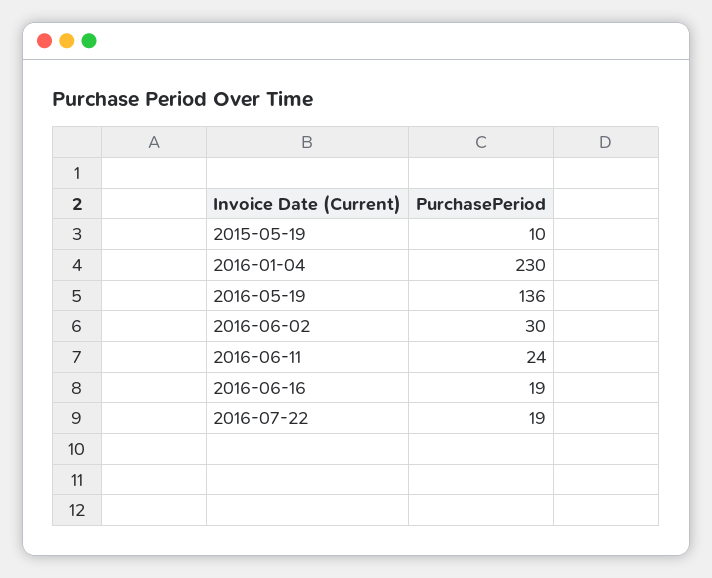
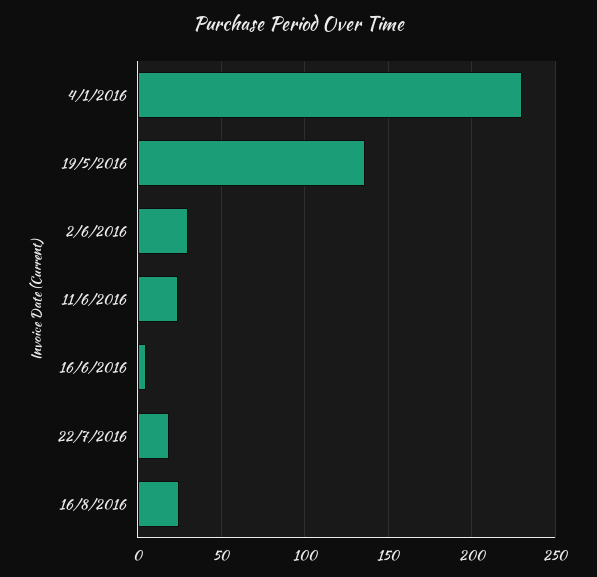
2015-05-19: 10 -> none
2016-06-16: 19 -> 5
16/8/2016: none -> 25

